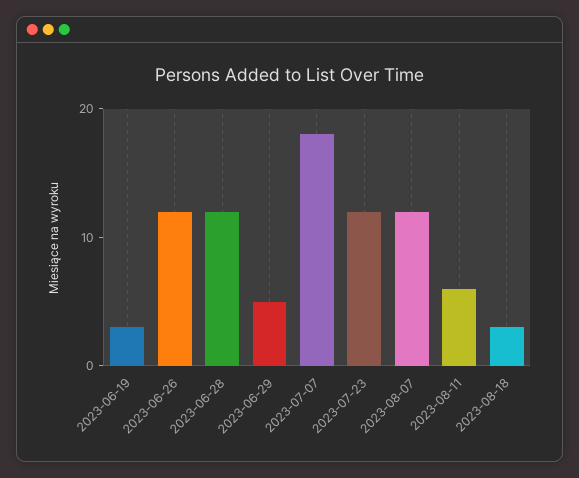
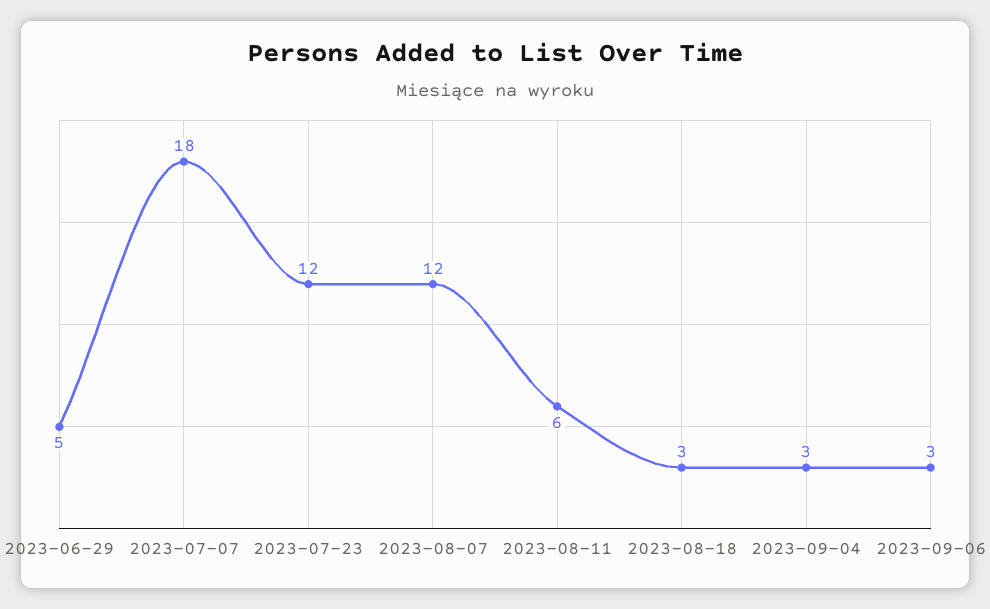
2023-06-19: 3 -> none
2023-06-26: 12 -> none
2023-06-28: 12 -> none
2023-09-04: none -> 3
2023-09-06: none -> 3

